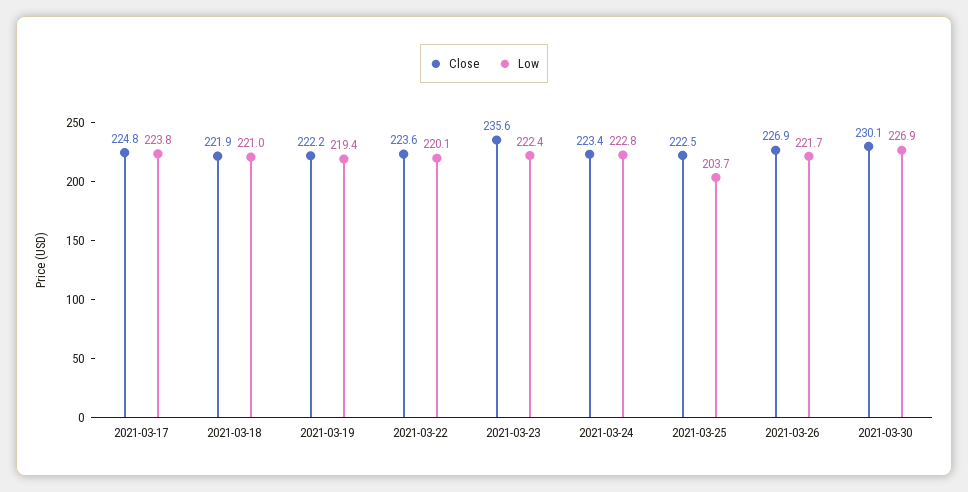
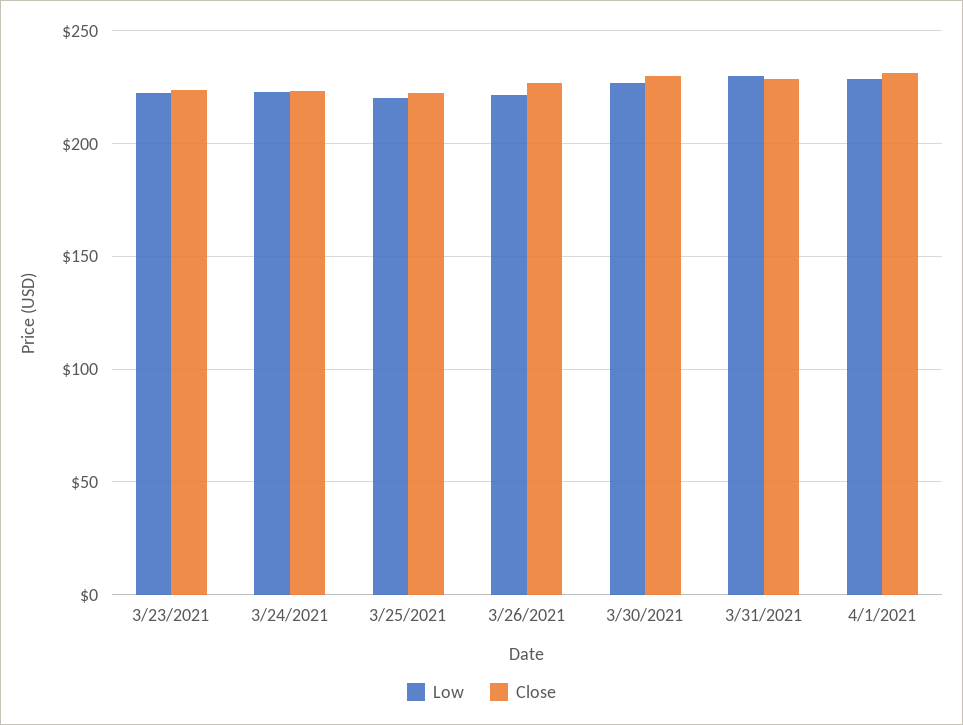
Close, 2021-03-17: 224.8 -> none
Low, 2021-03-17: 223.8 -> none
Close, 2021-03-18: 221.9 -> none
Low, 2021-03-18: 221 -> none
Close, 2021-03-19: 222.2 -> none
Low, 2021-03-19: 219.4 -> none
Close, 2021-03-22: 223.6 -> none
Low, 2021-03-22: 220.1 -> none
Close, 2021-03-23: 235.6 -> 225
Low, 2021-03-25: 203.7 -> 220
Low, 3/31/2021: none -> 230
Close, 3/31/2021: none -> 230
Low, 4/1/2021: none -> 230
Close, 4/1/2021: none -> 230

